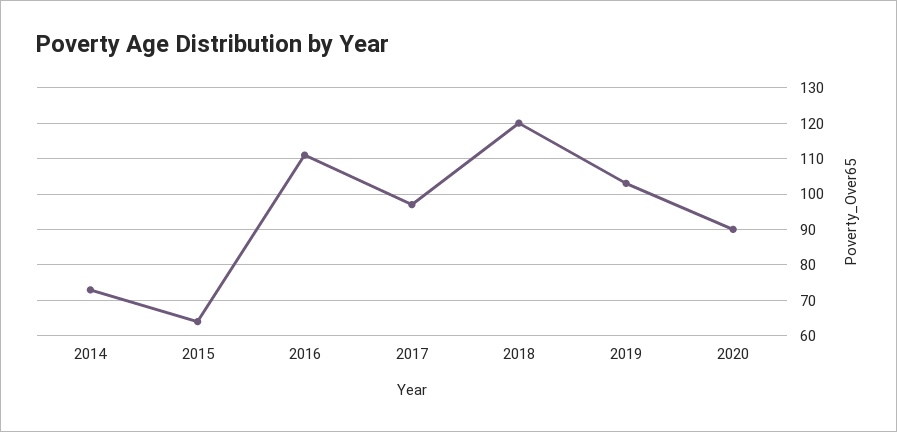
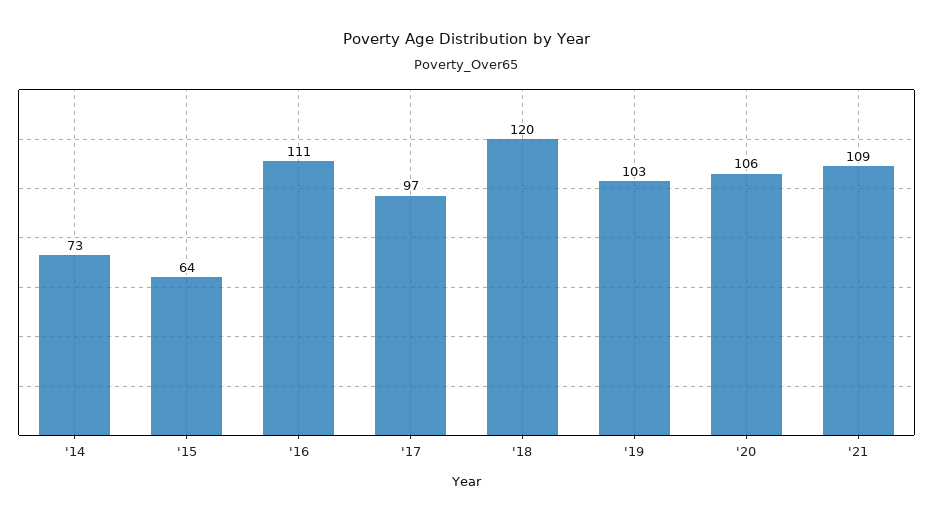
2020: 90 -> 106
'21: none -> 109

